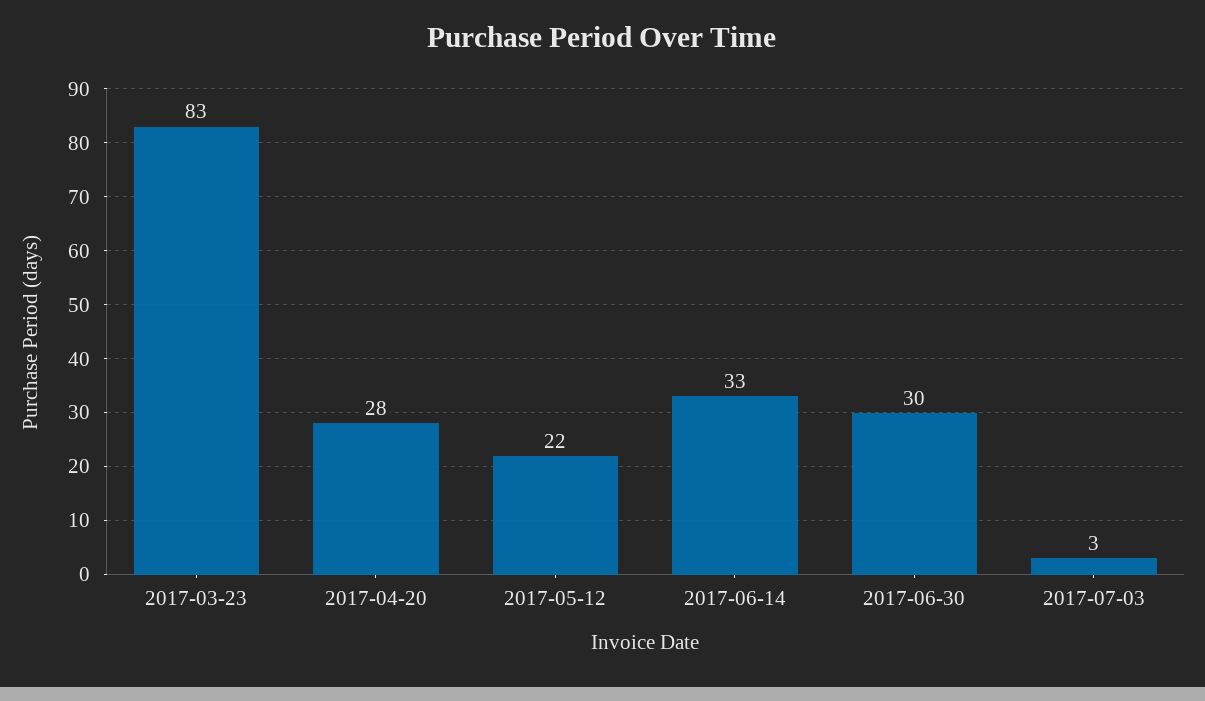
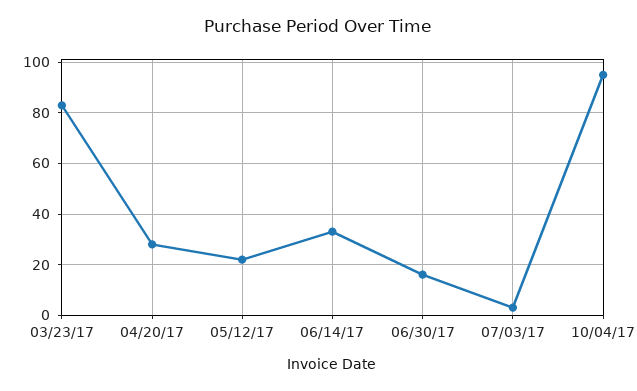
2017-06-30: 30 -> 15
10/04/17: none -> 95

